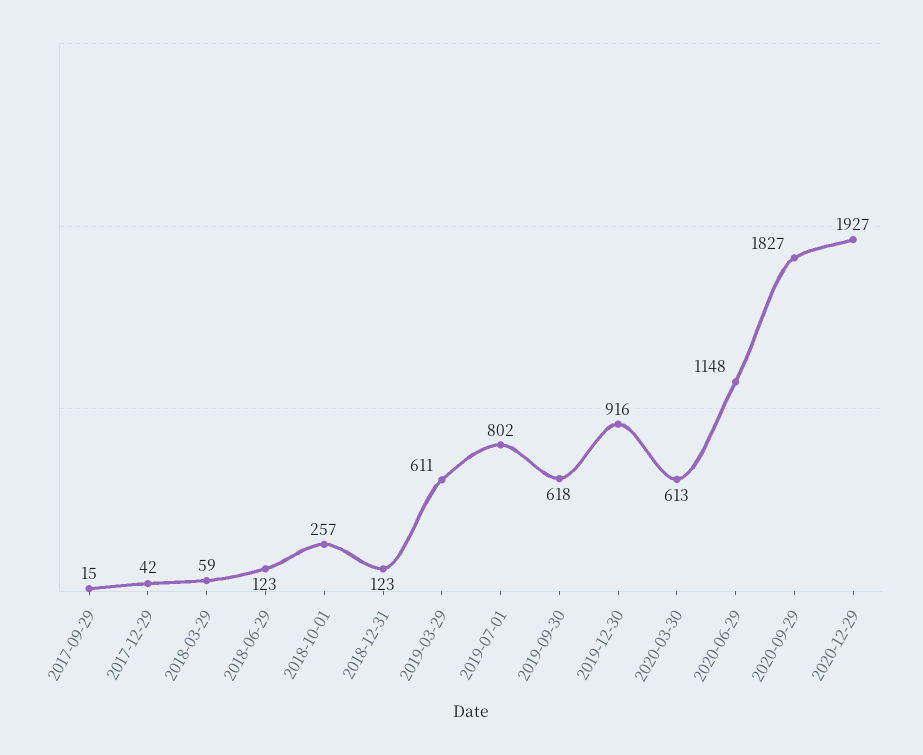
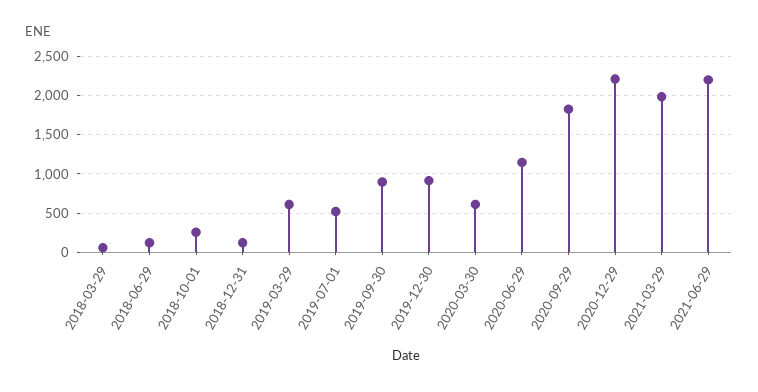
2017-09-29: 15 -> none
2017-12-29: 42 -> none
2019-07-01: 802 -> 500
2019-09-30: 618 -> 900
2020-12-29: 1927 -> 2200
2021-03-29: none -> 2000
2021-06-29: none -> 2200

